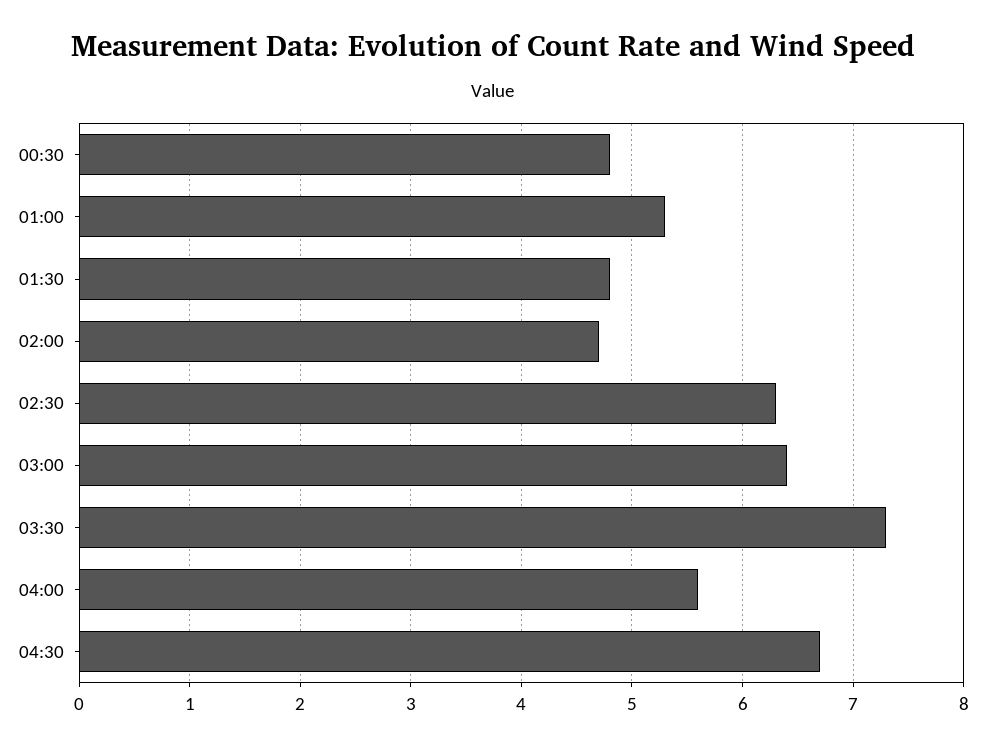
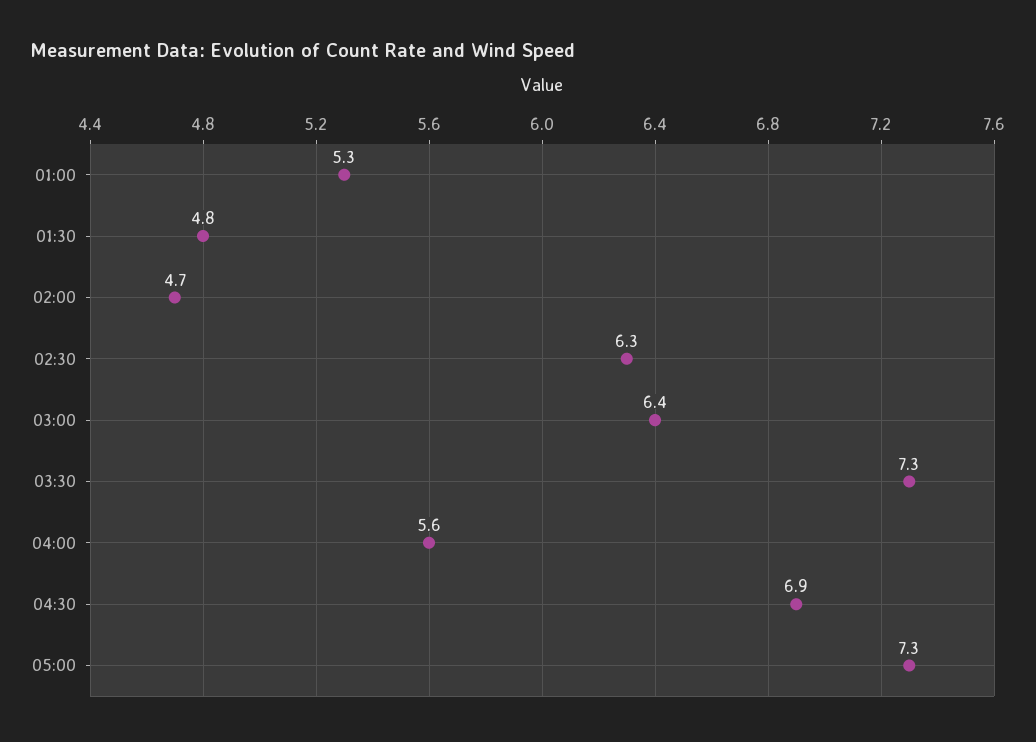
00:30: 4.8 -> none
04:30: 6.7 -> 6.9
05:00: none -> 7.3

